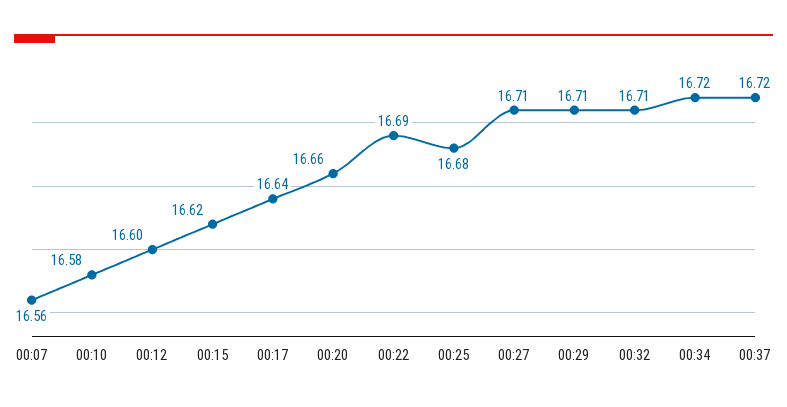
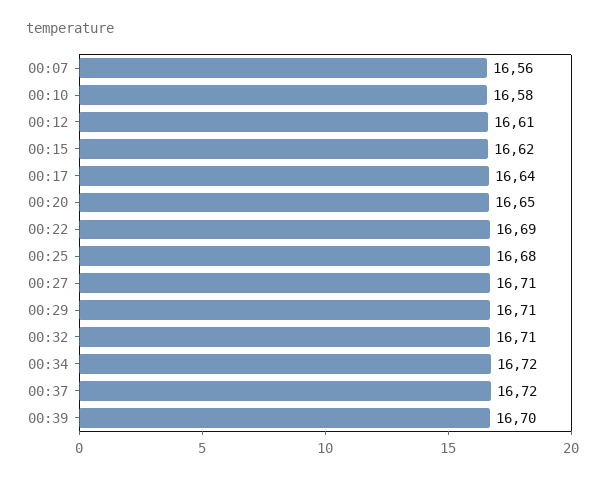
00:12: 16.6 -> 16.61
00:20: 16.66 -> 16.65
00:39: none -> 16.7

